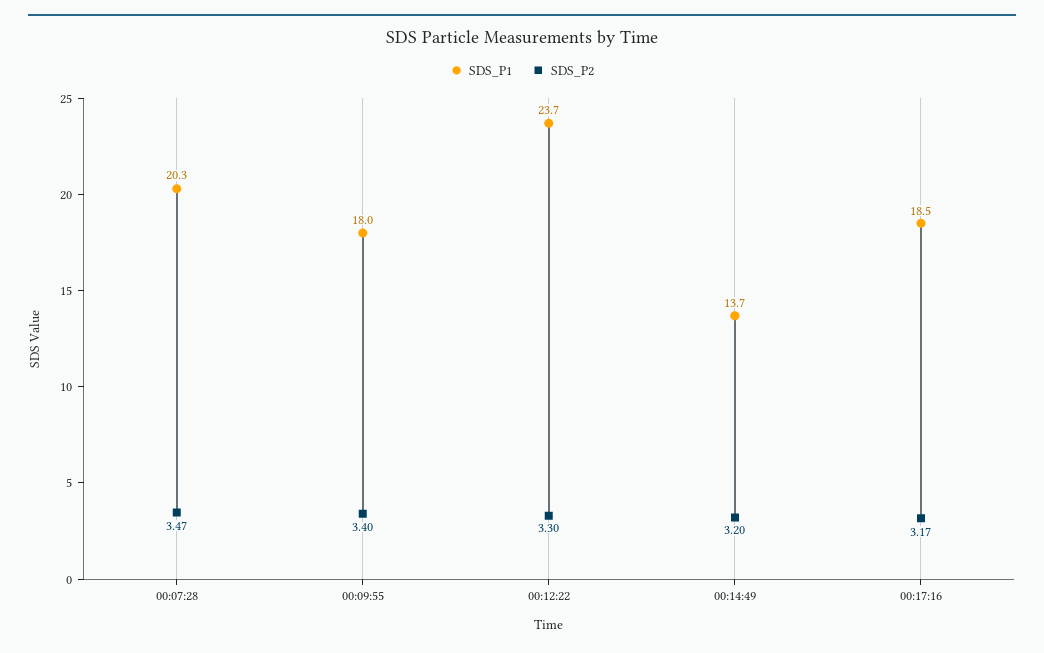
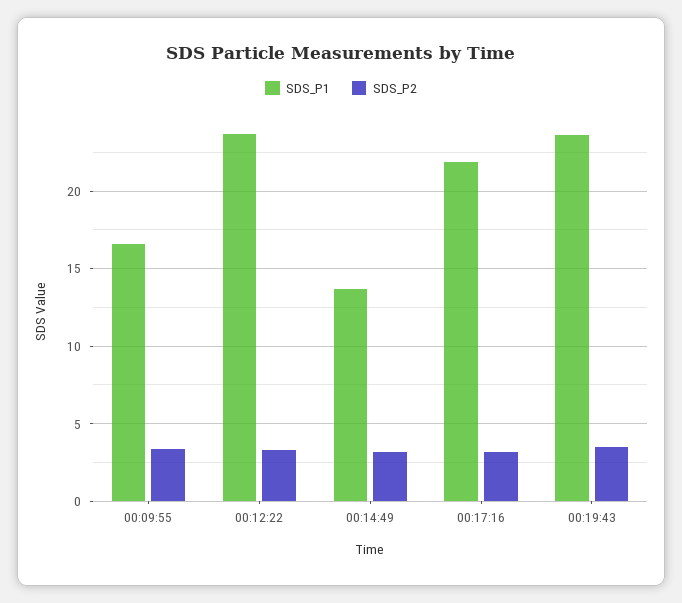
SDS_P1, 00:07:28: 20.3 -> none
SDS_P2, 00:07:28: 3.47 -> none
SDS_P1, 00:09:55: 18 -> 16.5
SDS_P1, 00:17:16: 18.5 -> 22
SDS_P1, 00:19:43: none -> 23.5
SDS_P2, 00:19:43: none -> 3.5

